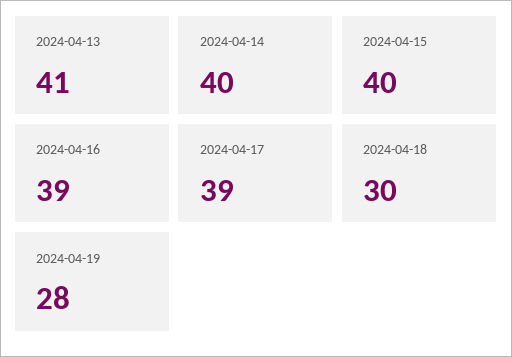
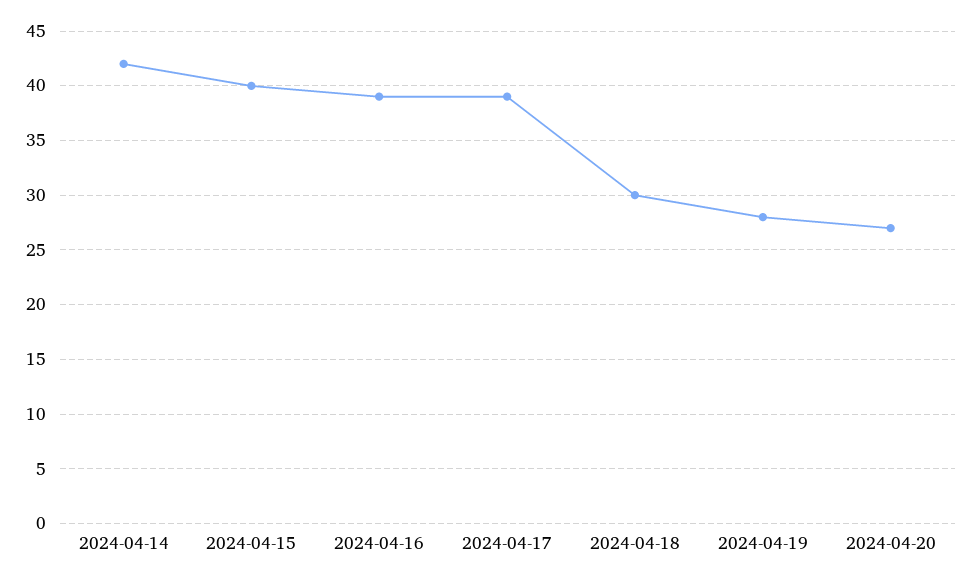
2024-04-13: 41 -> none
2024-04-14: 40 -> 42
2024-04-20: none -> 27

